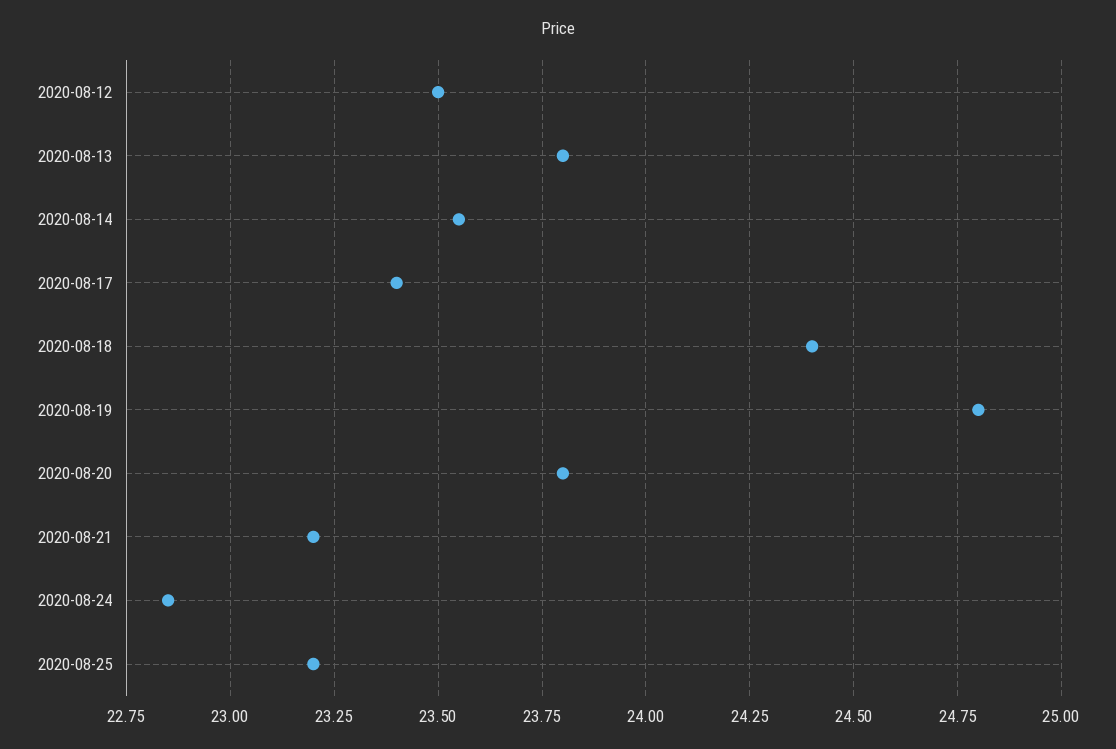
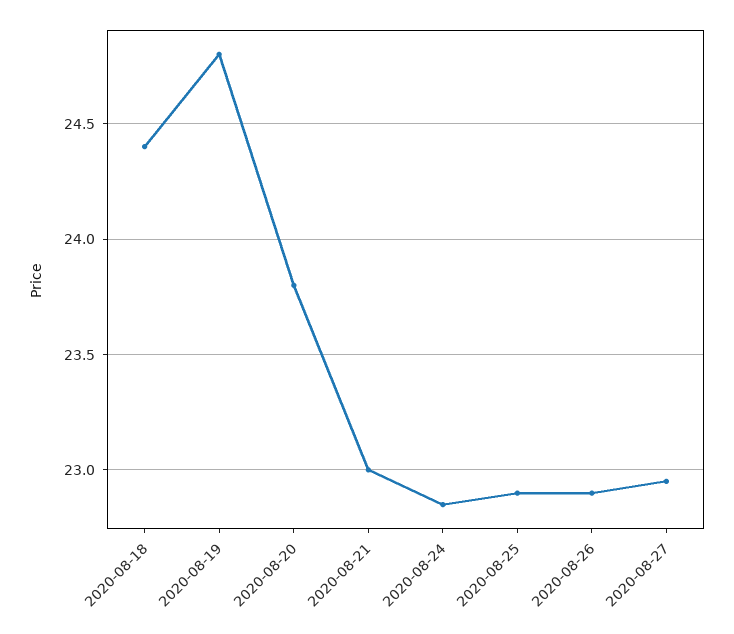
2020-08-12: 23.5 -> none
2020-08-13: 23.8 -> none
2020-08-14: 23.55 -> none
2020-08-17: 23.4 -> none
2020-08-21: 23.2 -> 23
2020-08-25: 23.2 -> 22.9
2020-08-26: none -> 22.9
2020-08-27: none -> 22.95

